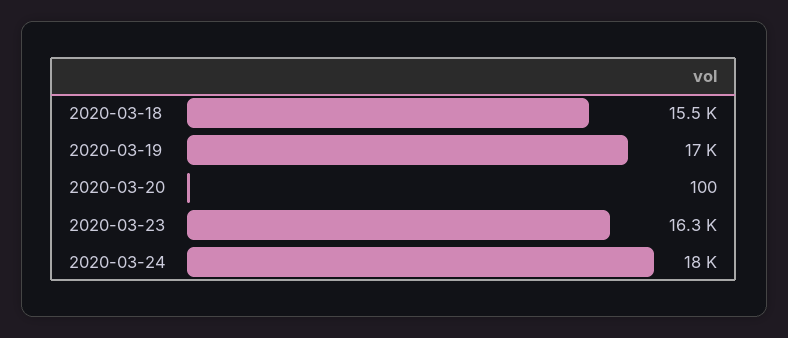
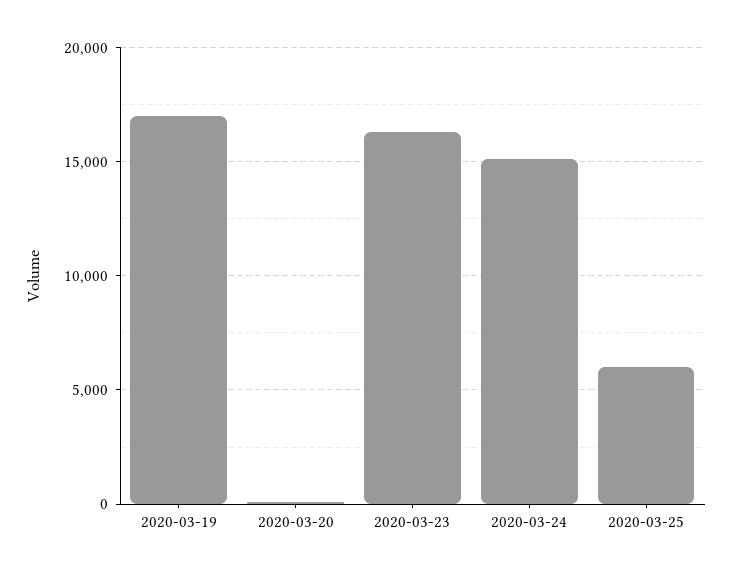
2020-03-18: 15500 -> none
2020-03-24: 18000 -> 15000
2020-03-25: none -> 6000

